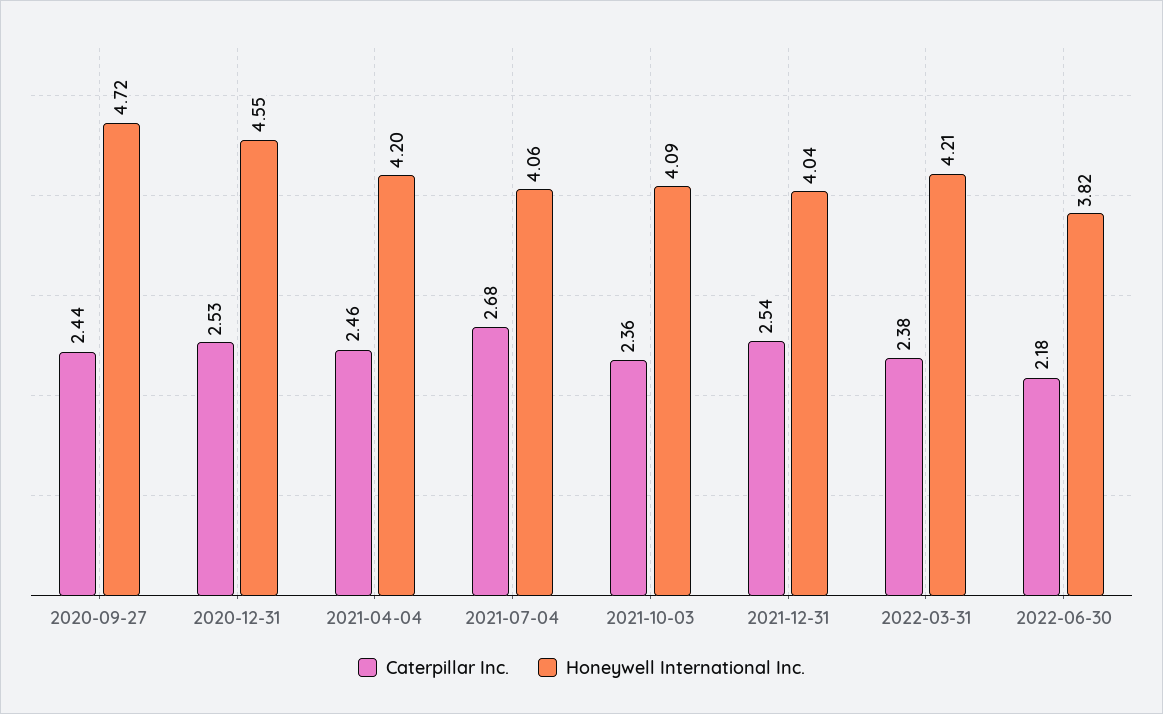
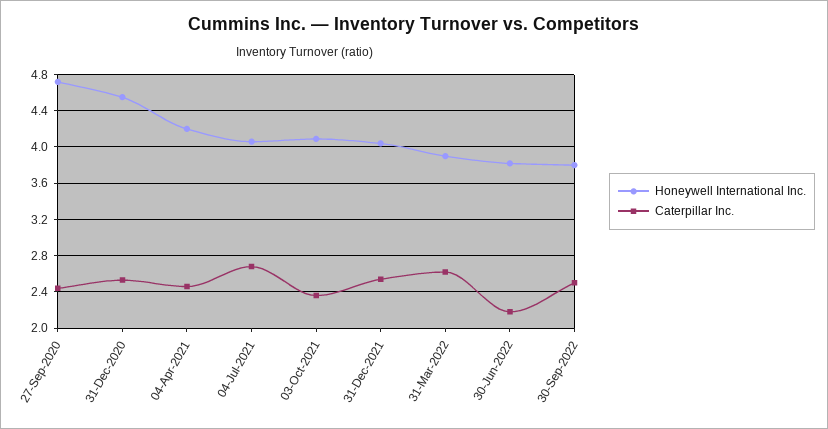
Caterpillar Inc., 2022-03-31: 2.38 -> 2.6
Honeywell International Inc., 2022-03-31: 4.21 -> 3.9
Honeywell International Inc., 30-Sep-2022: none -> 3.8
Caterpillar Inc., 30-Sep-2022: none -> 2.5

